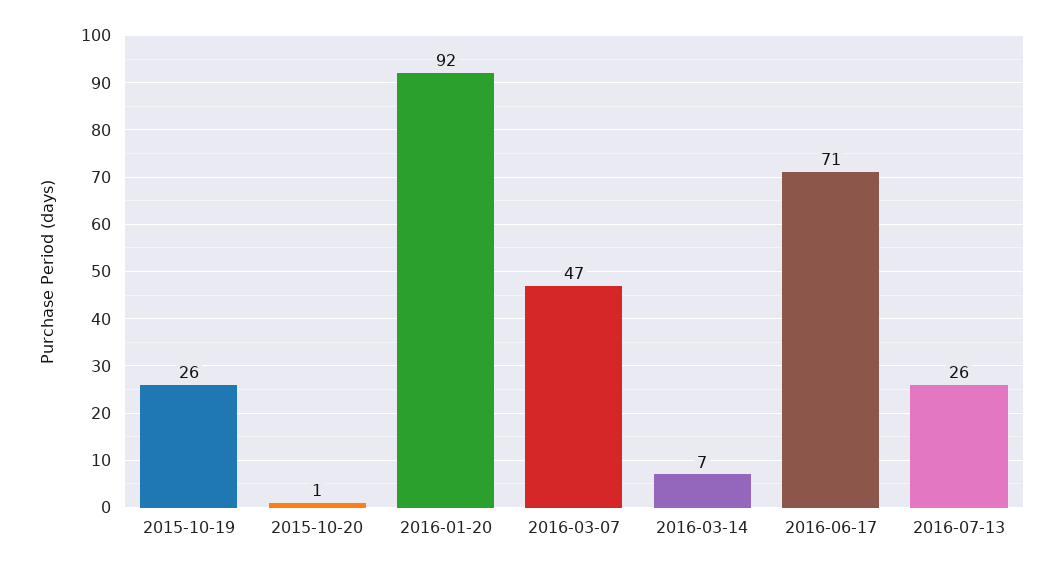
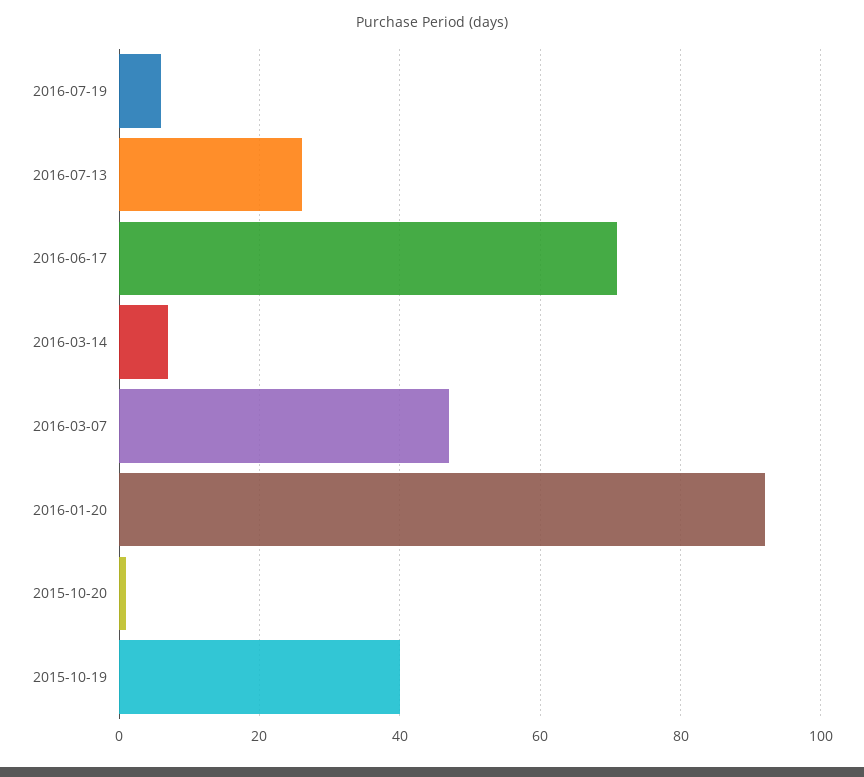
2015-10-19: 26 -> 40
2016-07-19: none -> 5

